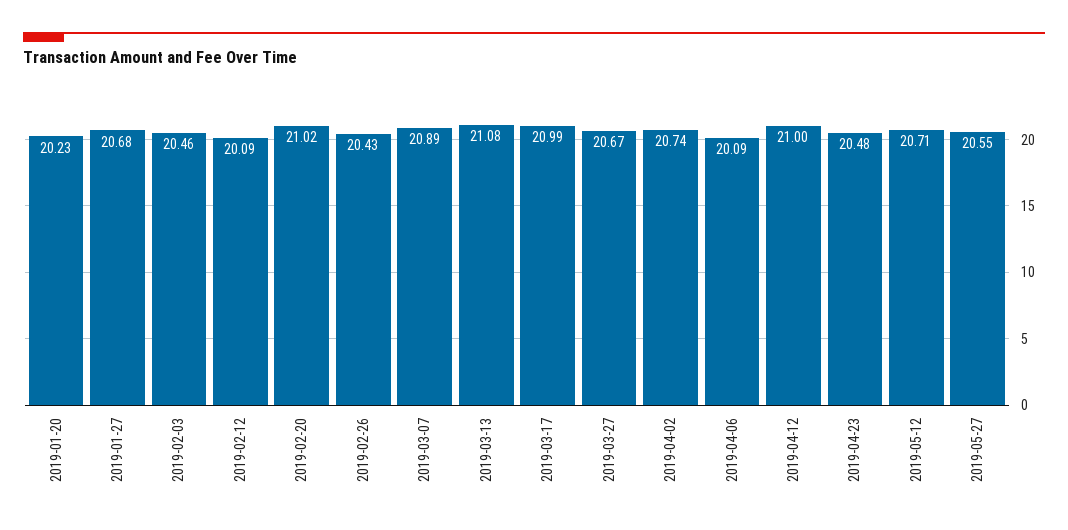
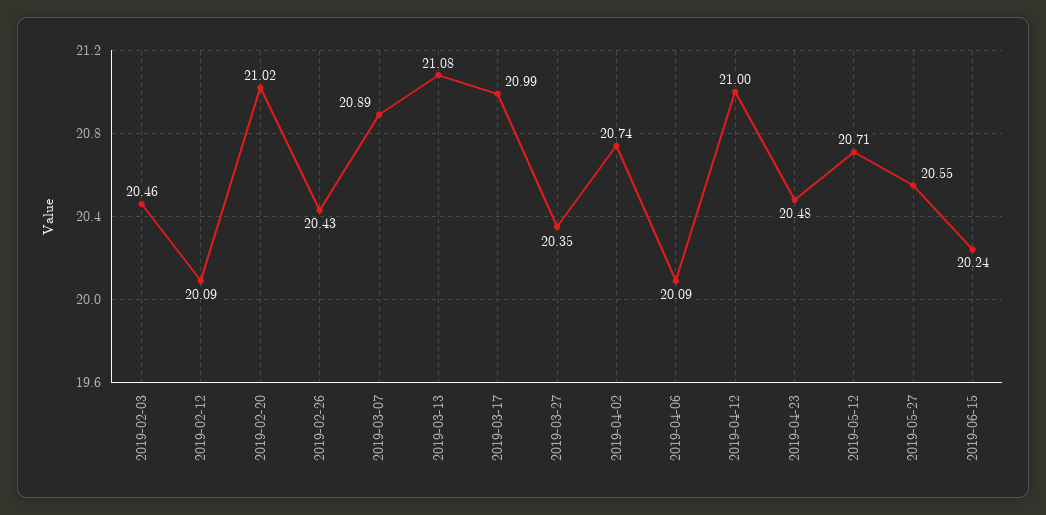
2019-01-20: 20.23 -> none
2019-01-27: 20.68 -> none
2019-03-27: 20.67 -> 20.35
2019-06-15: none -> 20.24

